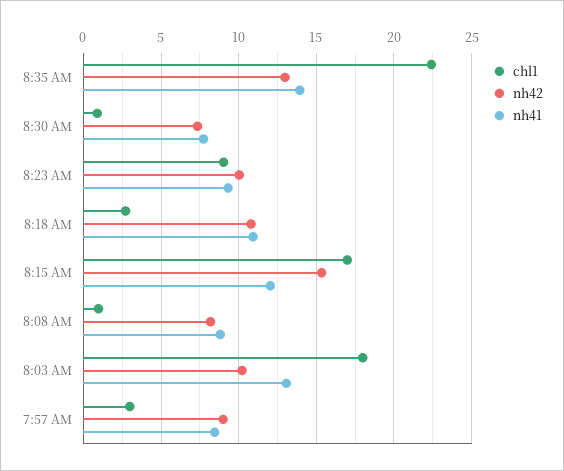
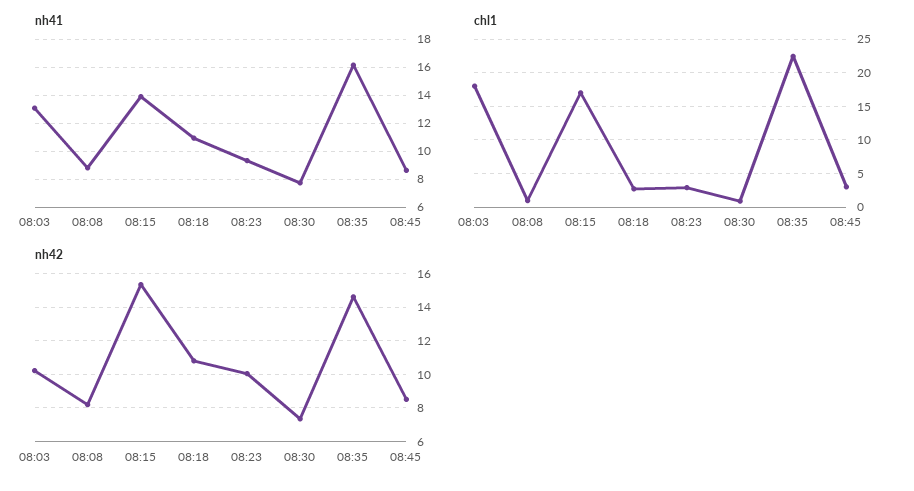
nh42, 8:35 AM: 13 -> 14.5
nh41, 8:35 AM: 14 -> 16
chl1, 8:23 AM: 9 -> 3
nh41, 8:15 AM: 12 -> 14
chl1, 7:57 AM: 3 -> none
nh42, 7:57 AM: 9 -> none
nh41, 7:57 AM: 8.5 -> none
nh41, 08:45: none -> 8.5
chl1, 08:45: none -> 3
nh42, 08:45: none -> 8.5

